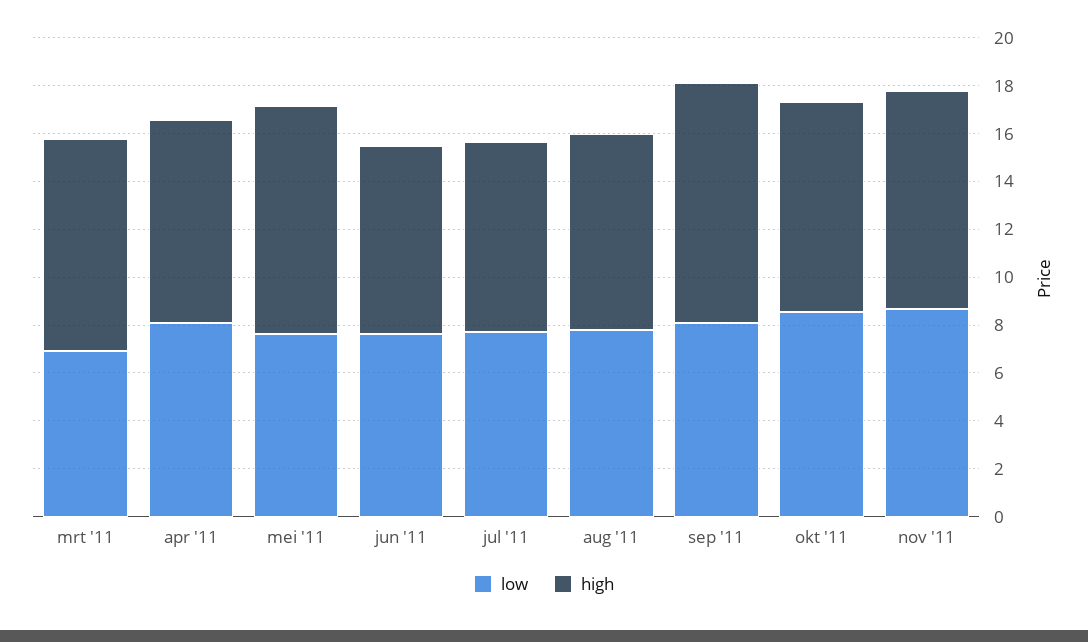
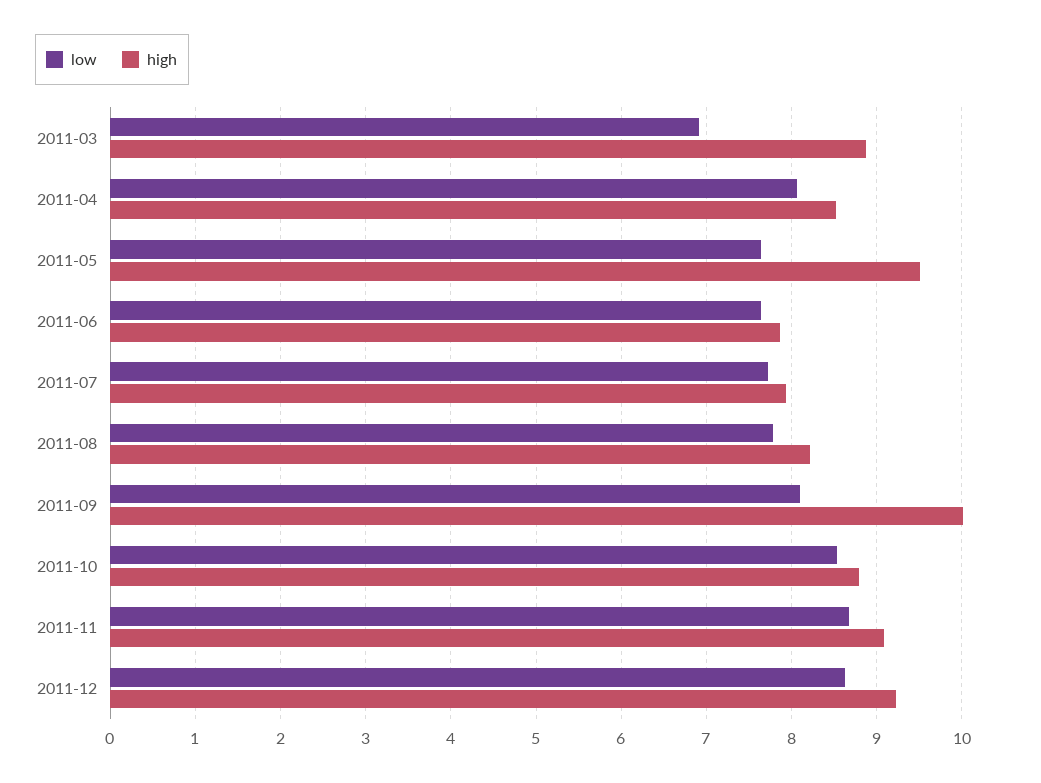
low, 2011-12: none -> 8.6
high, 2011-12: none -> 9.2

